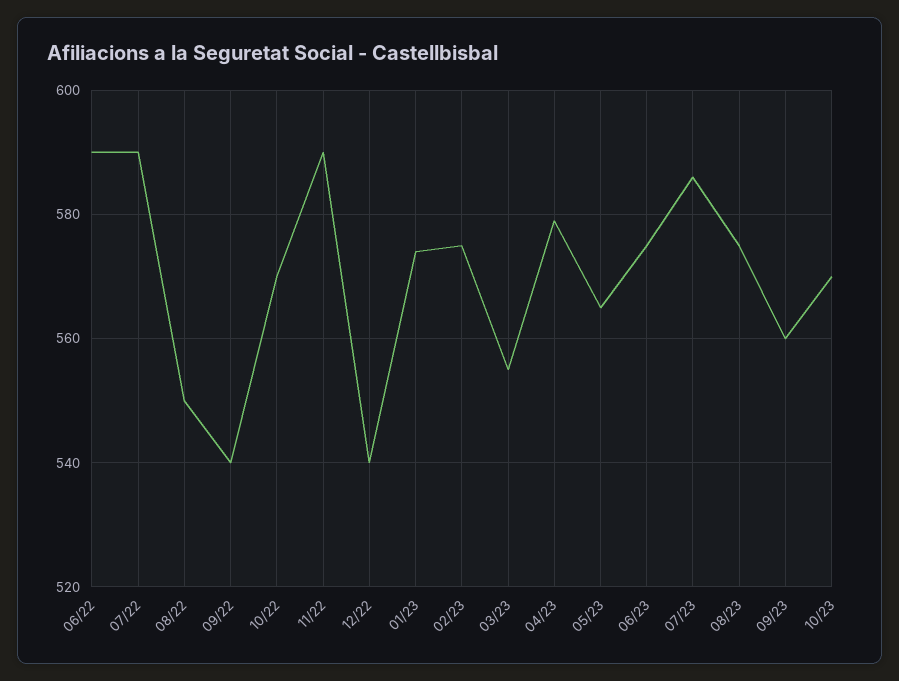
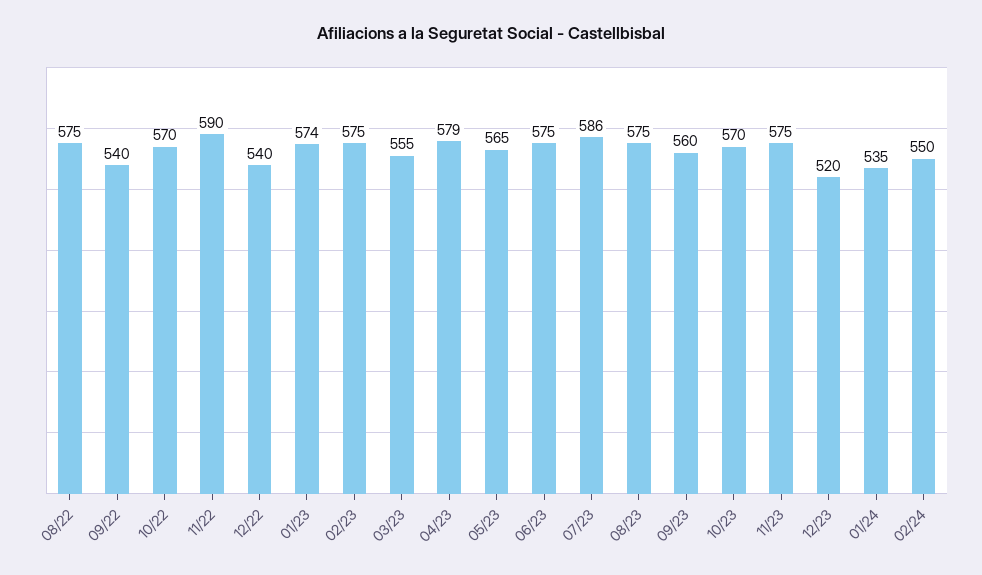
06/22: 590 -> none
07/22: 590 -> none
08/22: 550 -> 575
11/23: none -> 575
12/23: none -> 520
01/24: none -> 535
02/24: none -> 550

